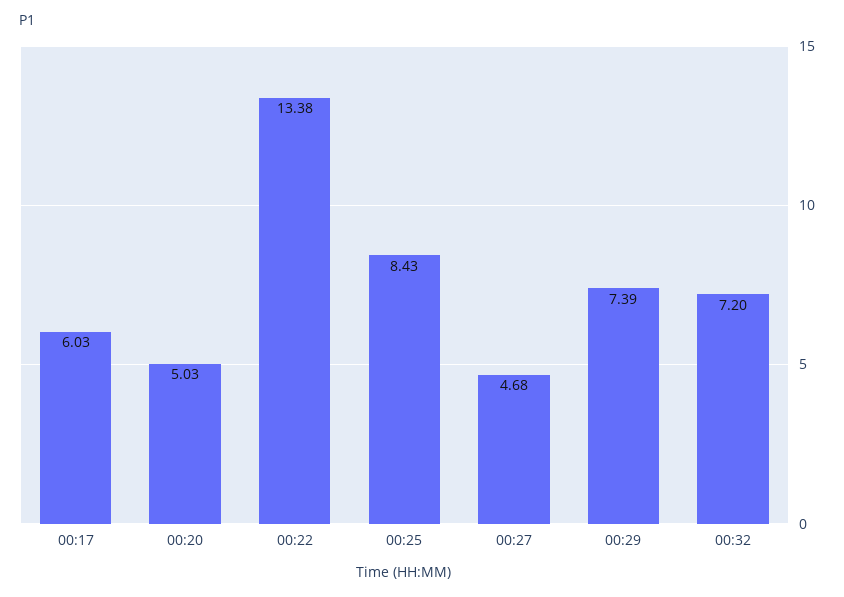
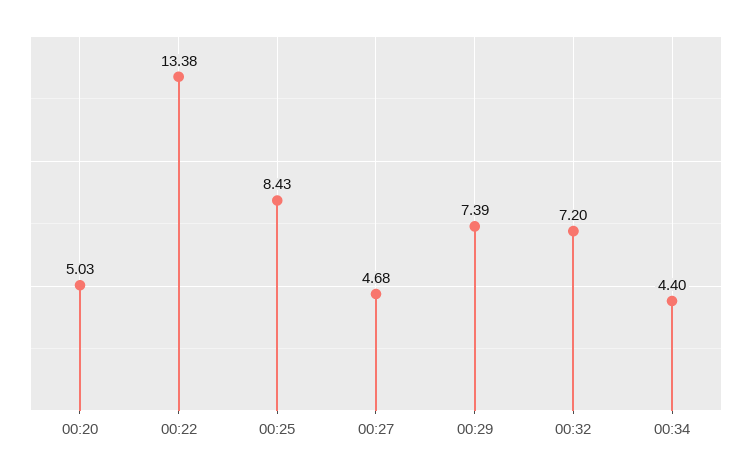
00:17: 6.03 -> none
00:34: none -> 4.4

